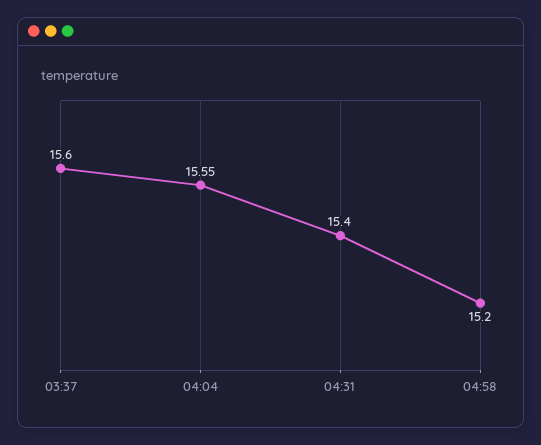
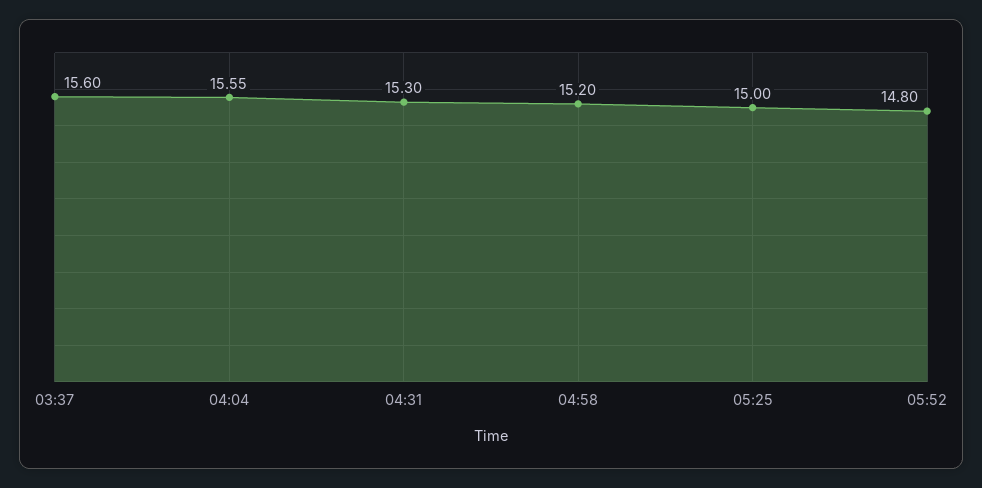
04:31: 15.4 -> 15.3
05:25: none -> 15
05:52: none -> 14.8

